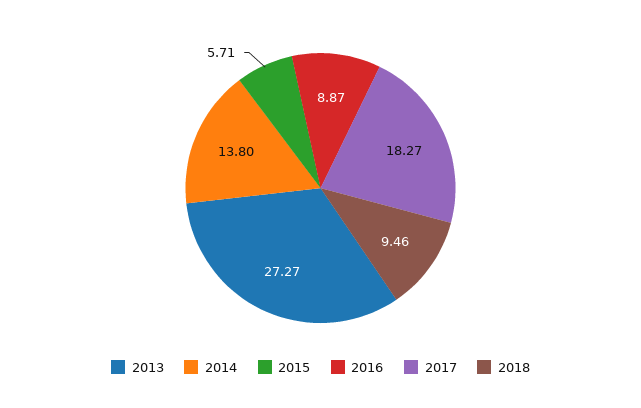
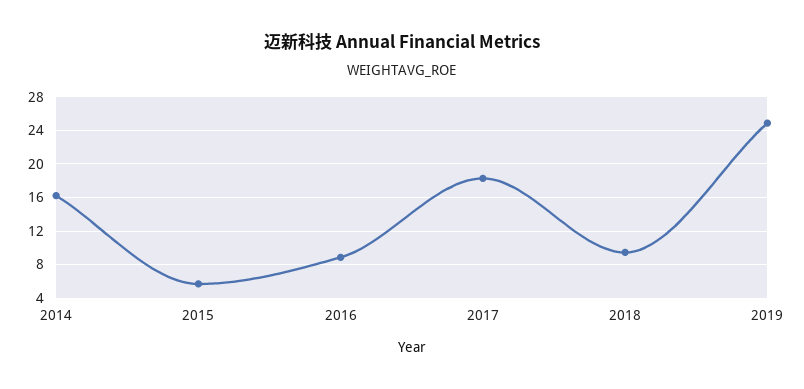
2013: 27.27 -> none
2014: 13.8 -> 16
2019: none -> 25

